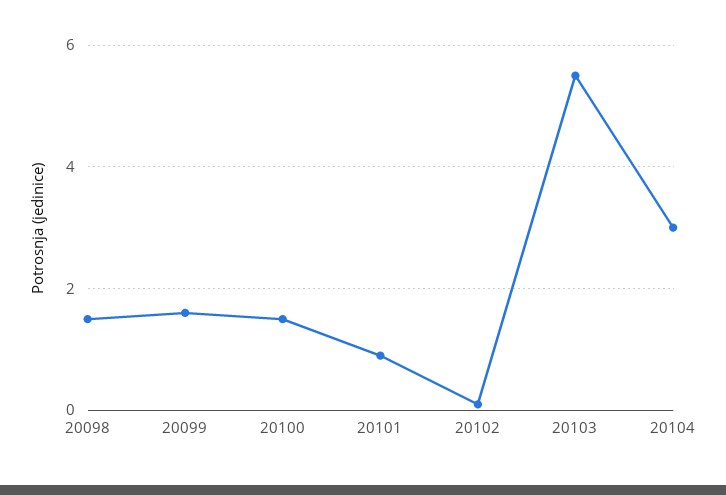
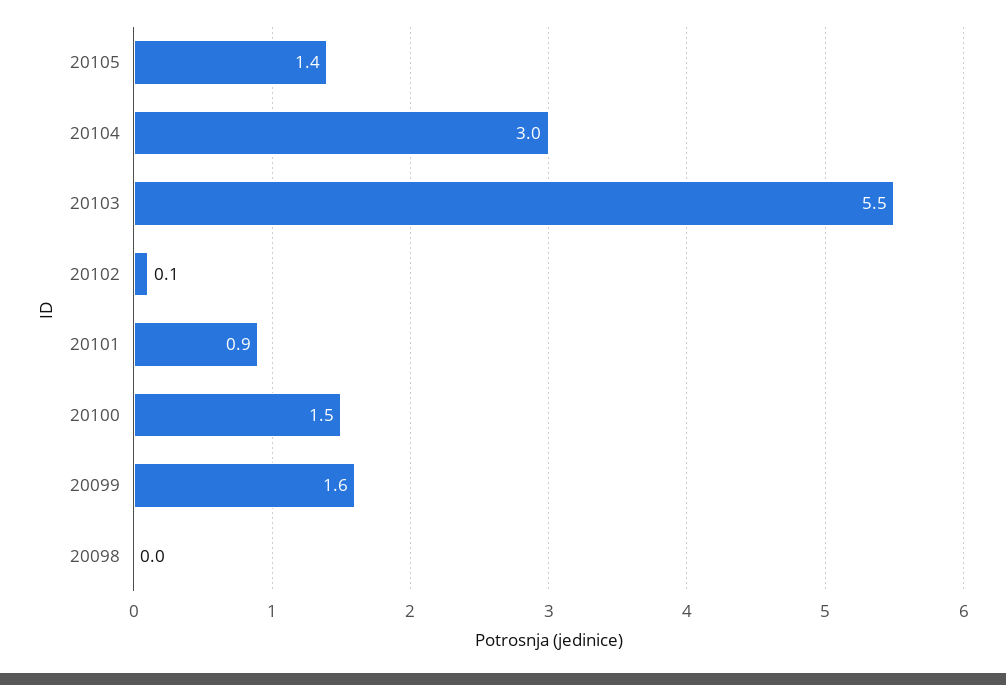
20098: 1.5 -> 0
20105: none -> 1.4

